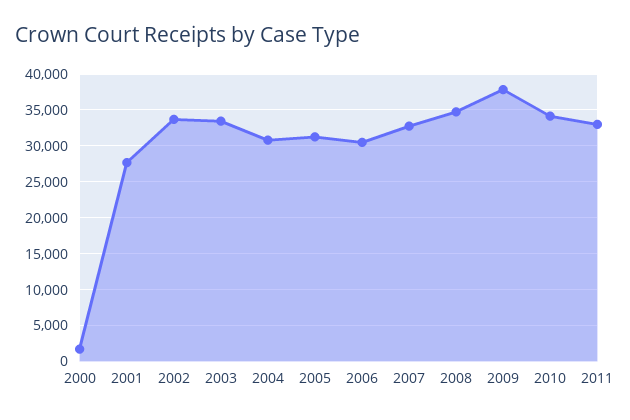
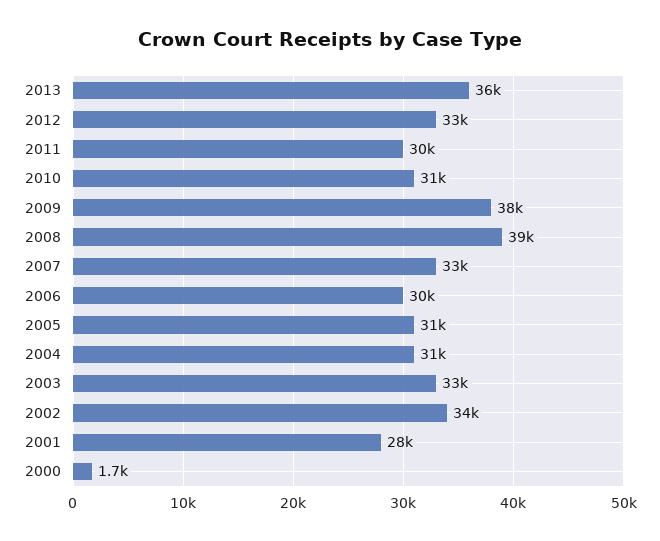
2008: 35000 -> 39000
2010: 34000 -> 31000
2011: 33000 -> 30000
2013: none -> 36000
2012: none -> 33000

